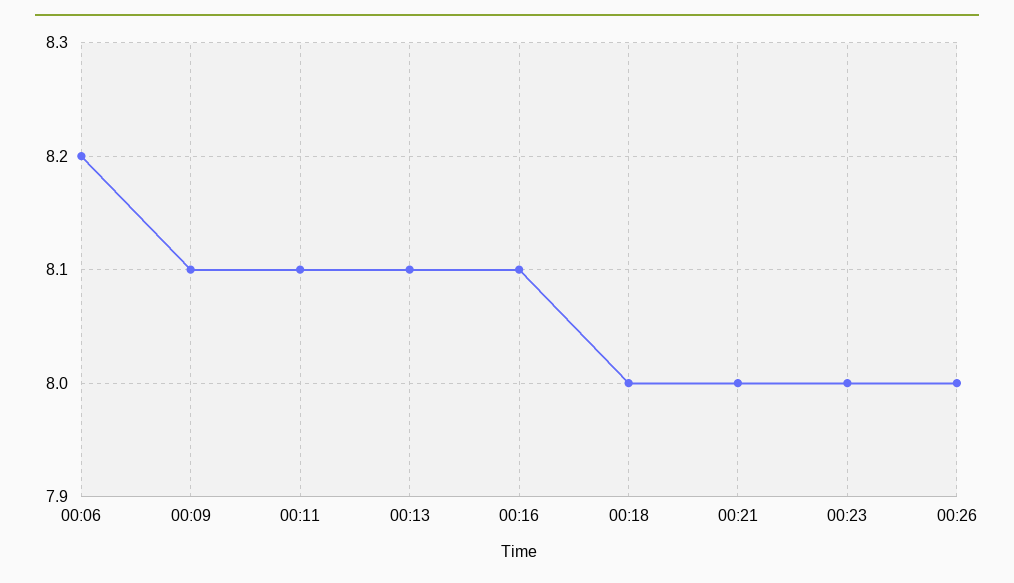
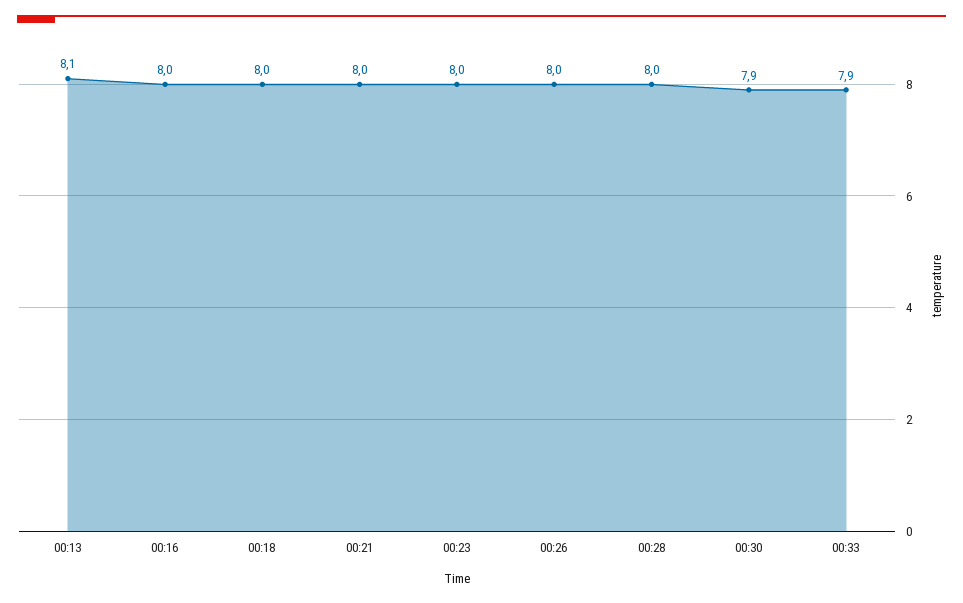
00:06: 8.2 -> none
00:09: 8.1 -> none
00:11: 8.1 -> none
00:16: 8.1 -> 8
00:28: none -> 8
00:30: none -> 7.9
00:33: none -> 7.9

